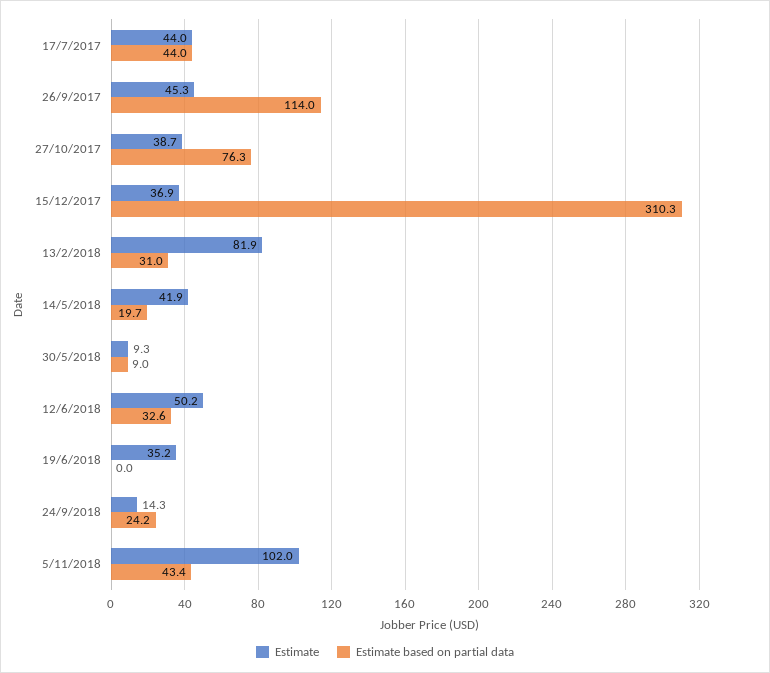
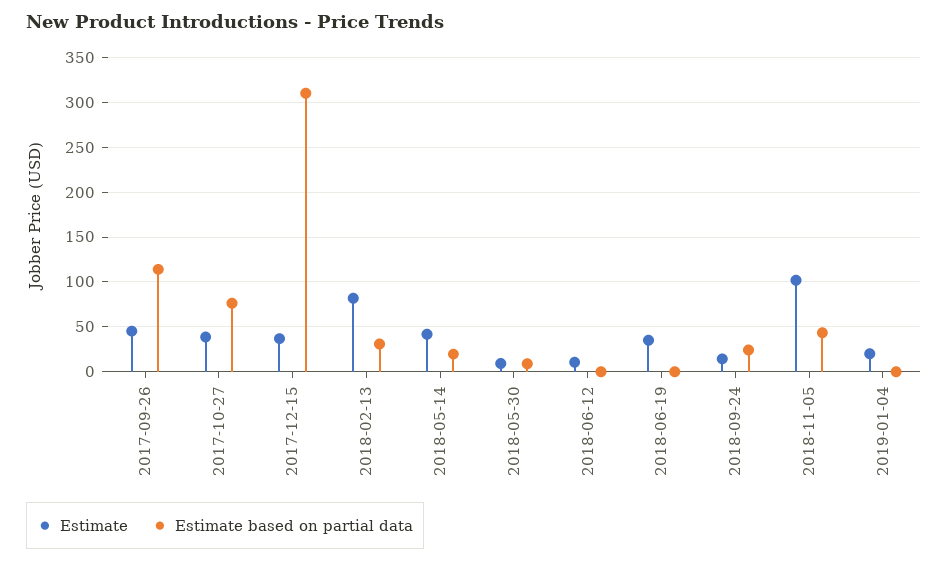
Estimate, 17/7/2017: 44 -> none
Estimate based on partial data, 17/7/2017: 44 -> none
Estimate, 12/6/2018: 50.2 -> 10
Estimate based on partial data, 12/6/2018: 32.6 -> 0
Estimate, 2019-01-04: none -> 20
Estimate based on partial data, 2019-01-04: none -> 0

